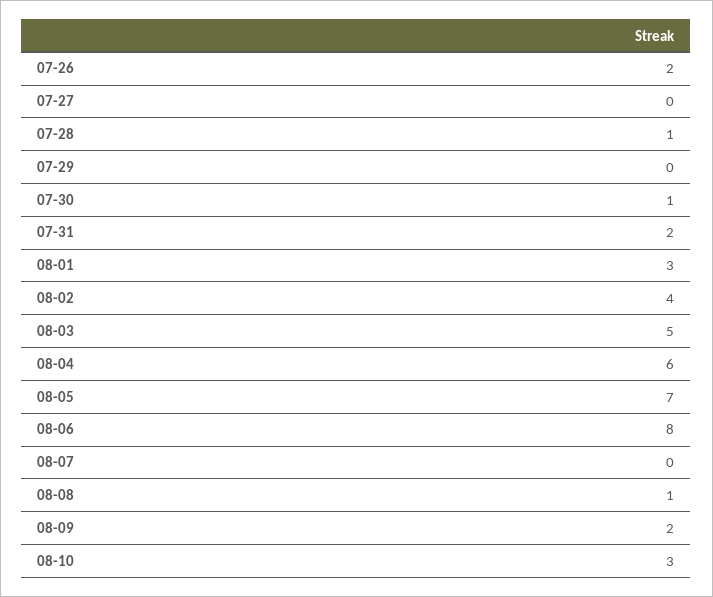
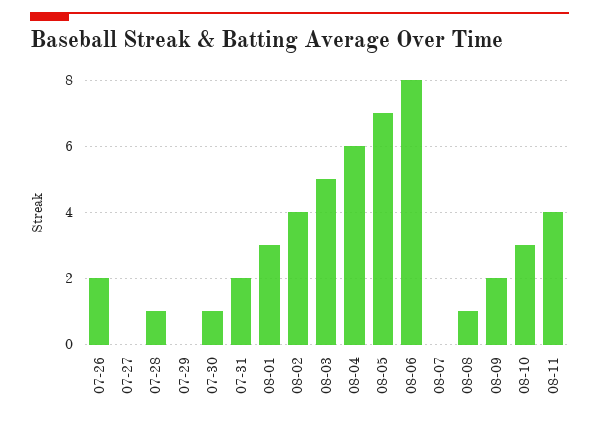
08-11: none -> 4

